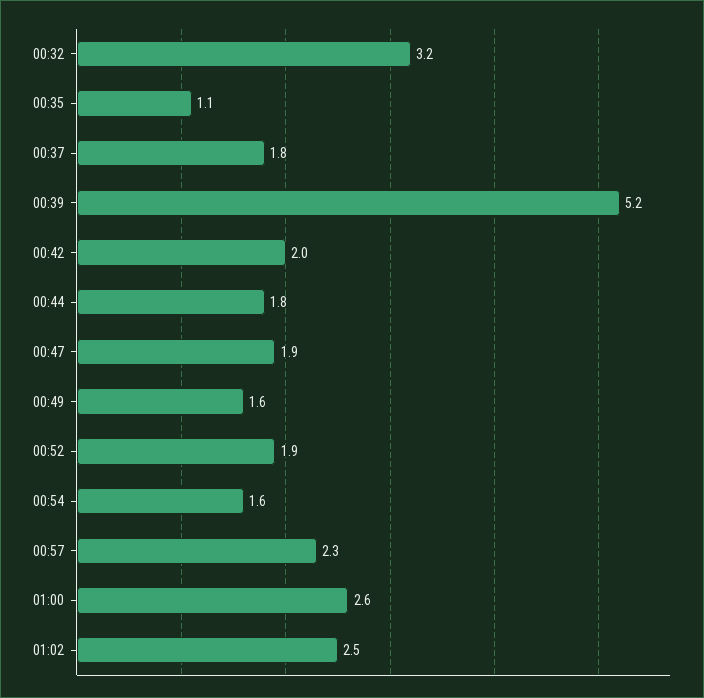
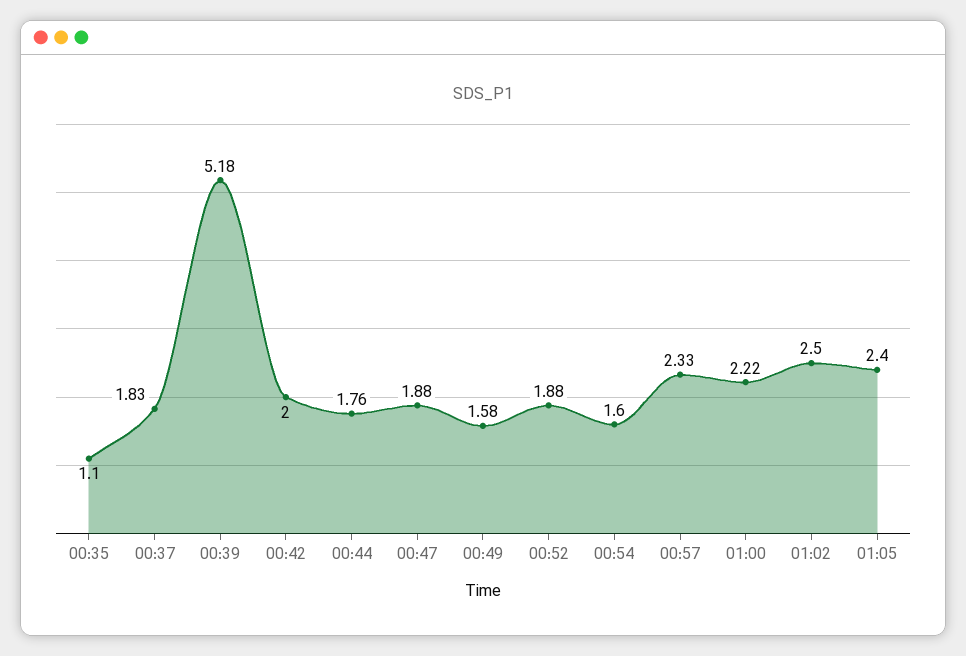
00:32: 3.2 -> none
01:00: 2.6 -> 2.22
01:05: none -> 2.4

